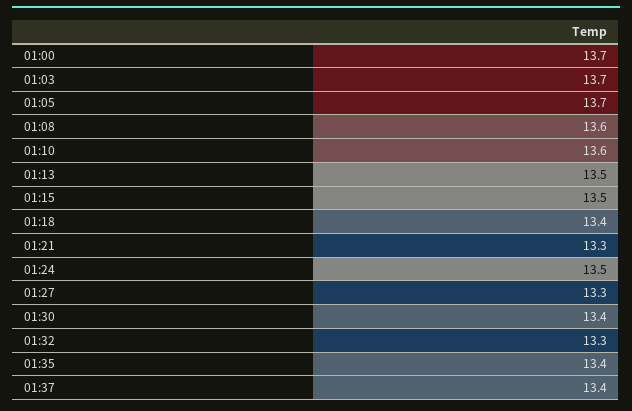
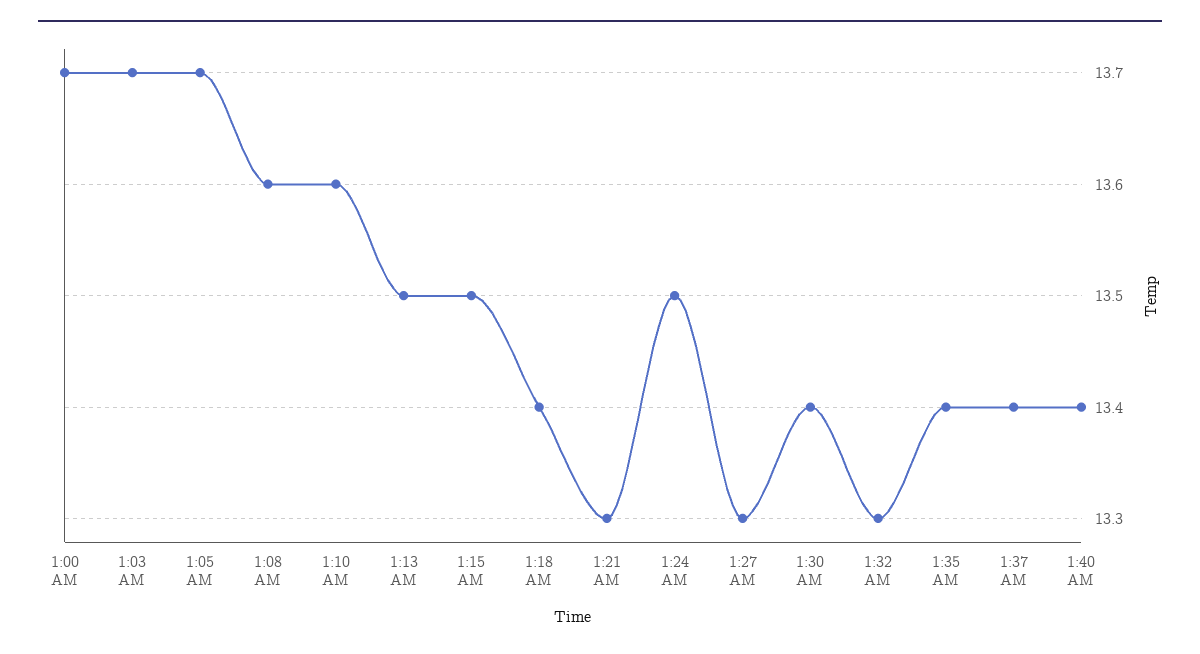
1:40 AM: none -> 13.4

